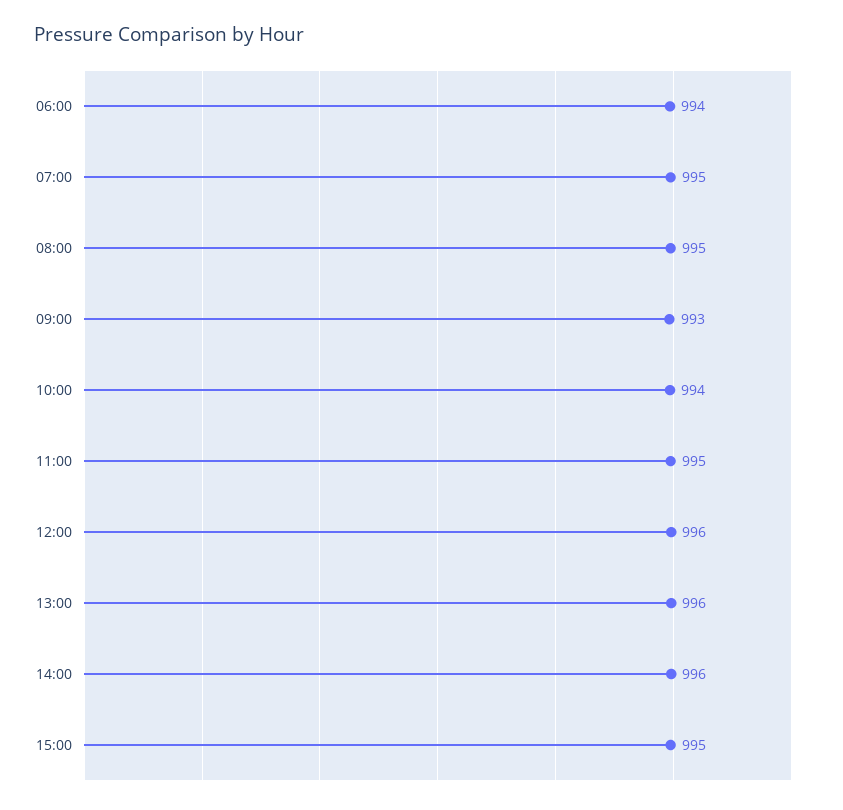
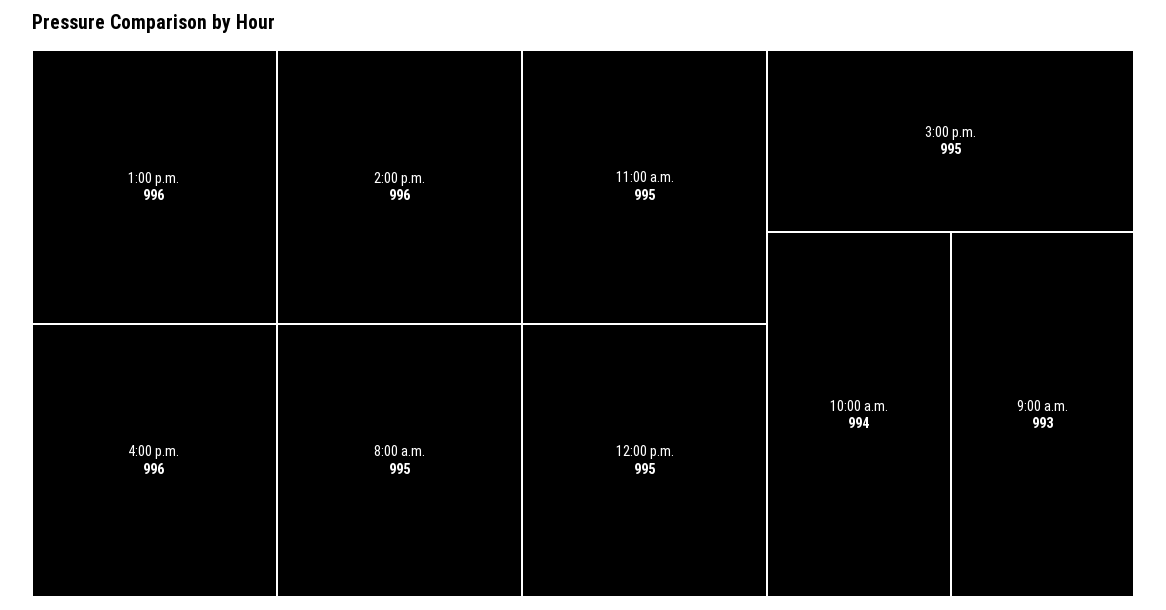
06:00: 994 -> none
07:00: 995 -> none
12:00: 996 -> 995
4:00 p.m.: none -> 996

